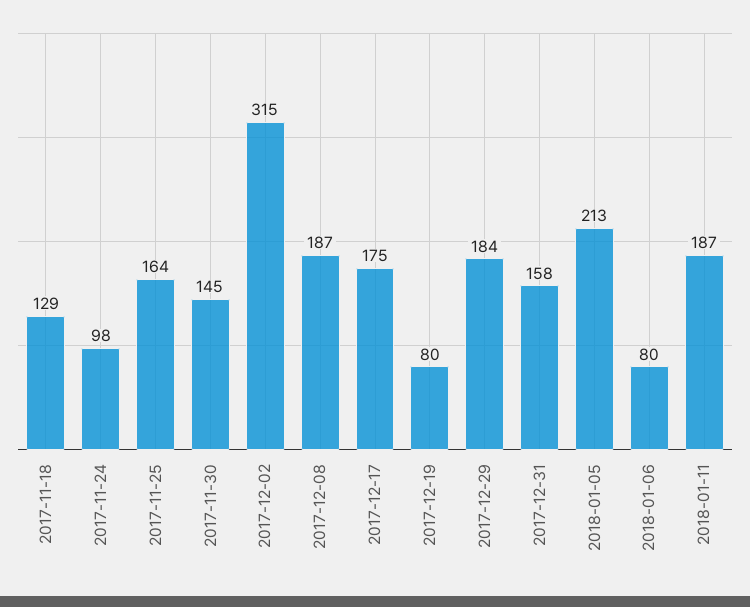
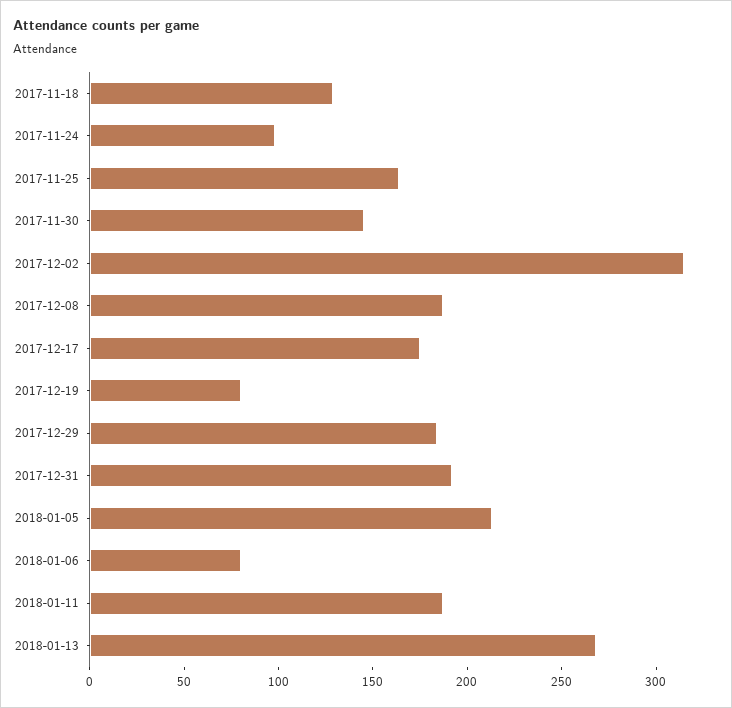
2017-12-31: 158 -> 190
2018-01-13: none -> 270

